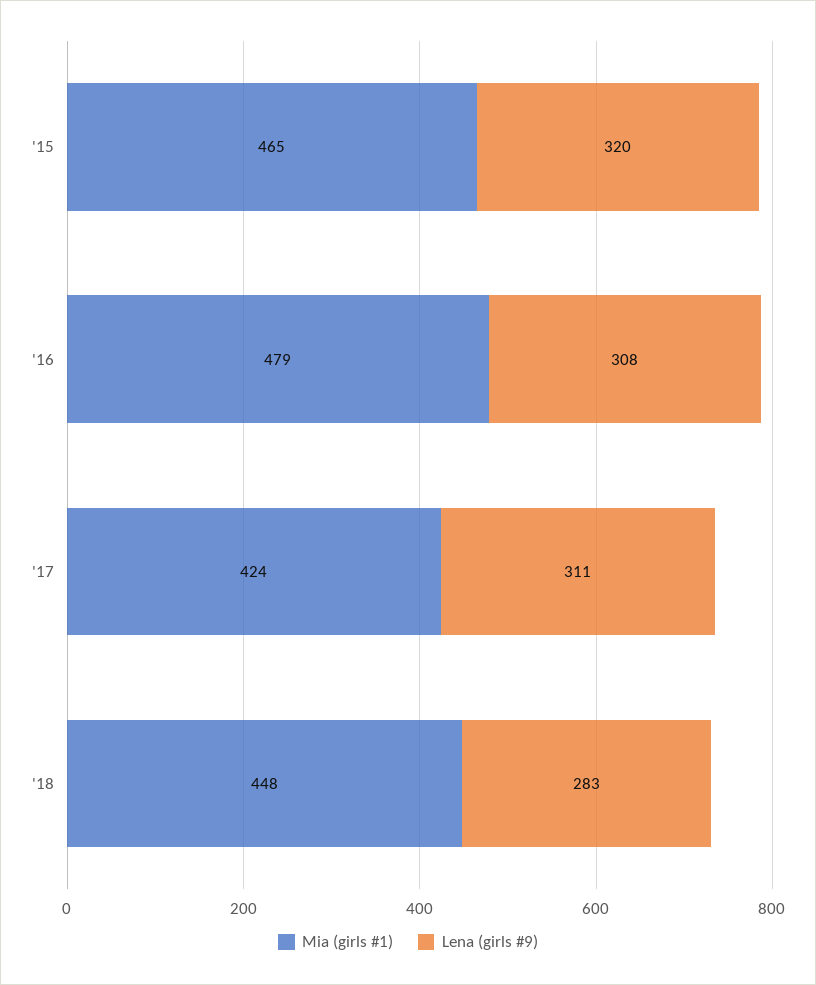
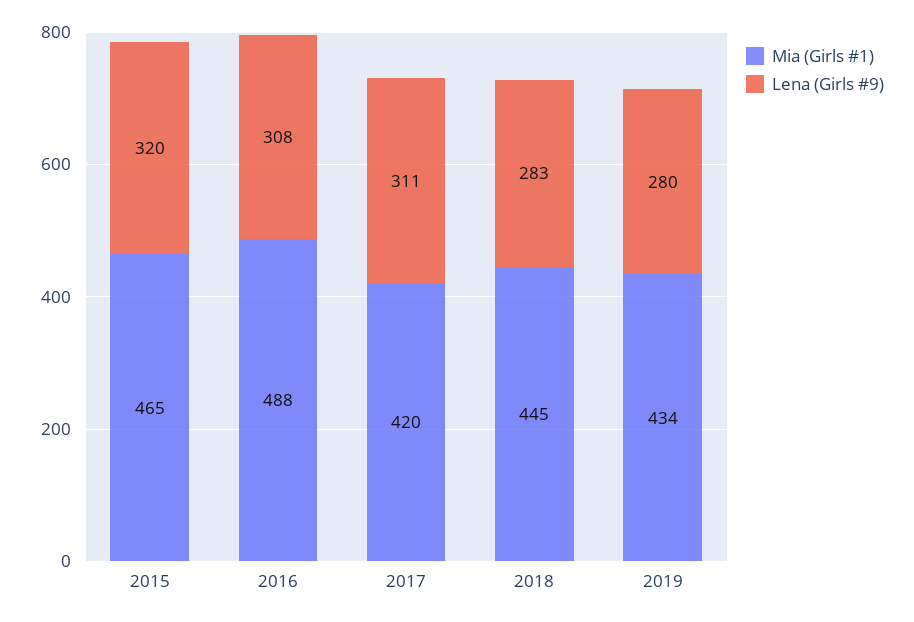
Mia (girls #1), '16: 479 -> 488
Mia (girls #1), '17: 424 -> 420
Mia (girls #1), '18: 448 -> 445
Mia (girls #1), 2019: none -> 434
Lena (girls #9), 2019: none -> 280

